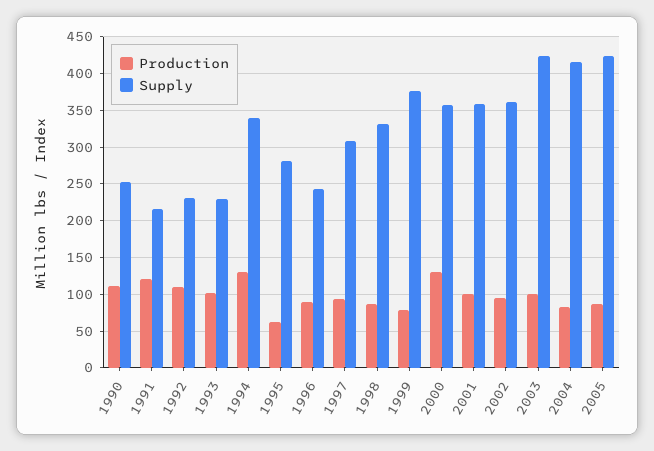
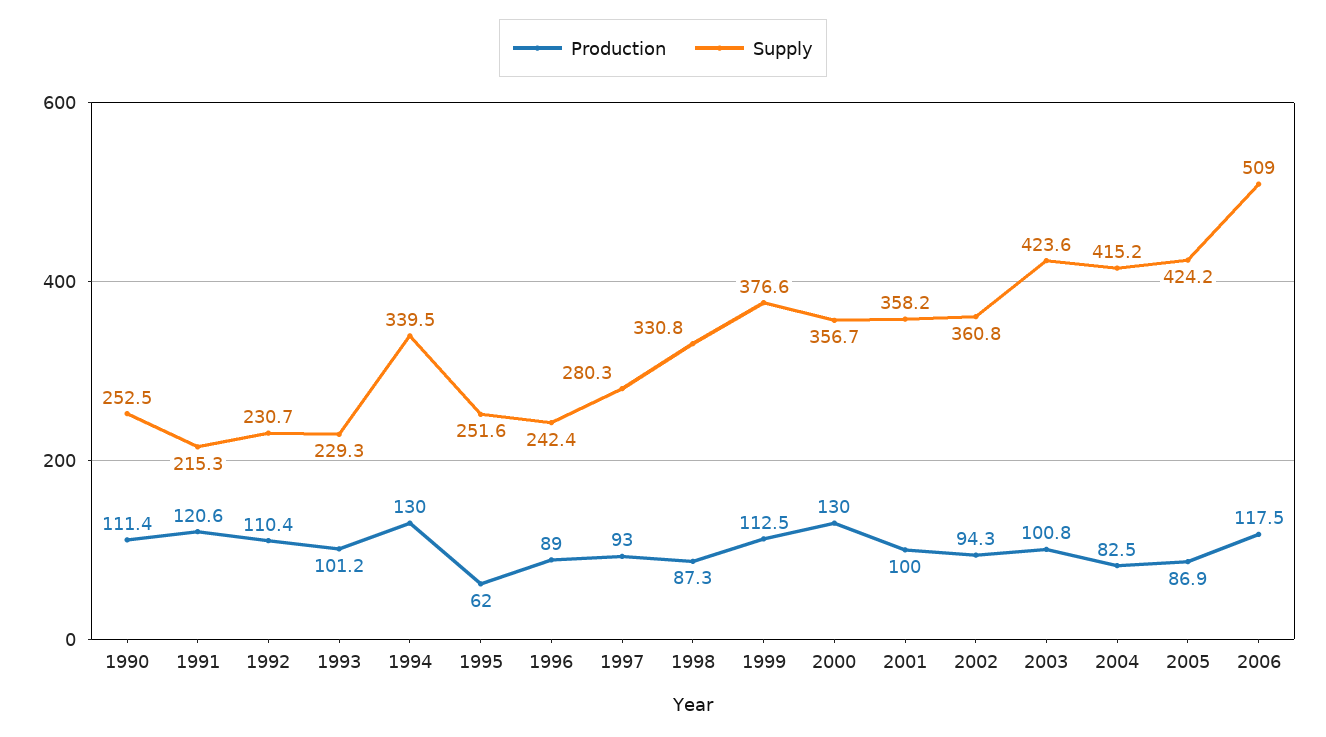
Supply, 1995: 280 -> 251.6
Supply, 1997: 310 -> 280.3
Production, 1999: 80 -> 112.5
Production, 2006: none -> 117.5
Supply, 2006: none -> 509

